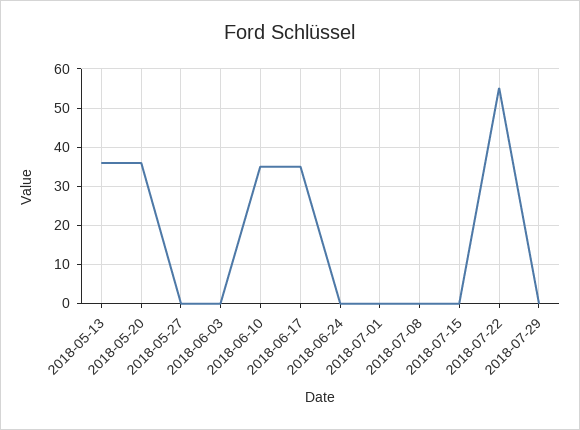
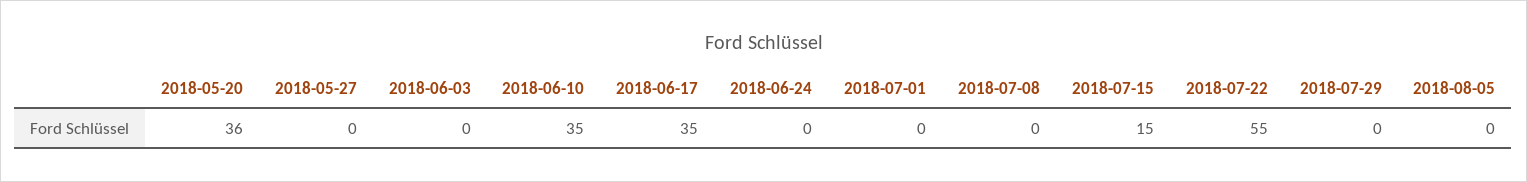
2018-05-13: 35 -> none
2018-07-15: 0 -> 15
2018-08-05: none -> 0

